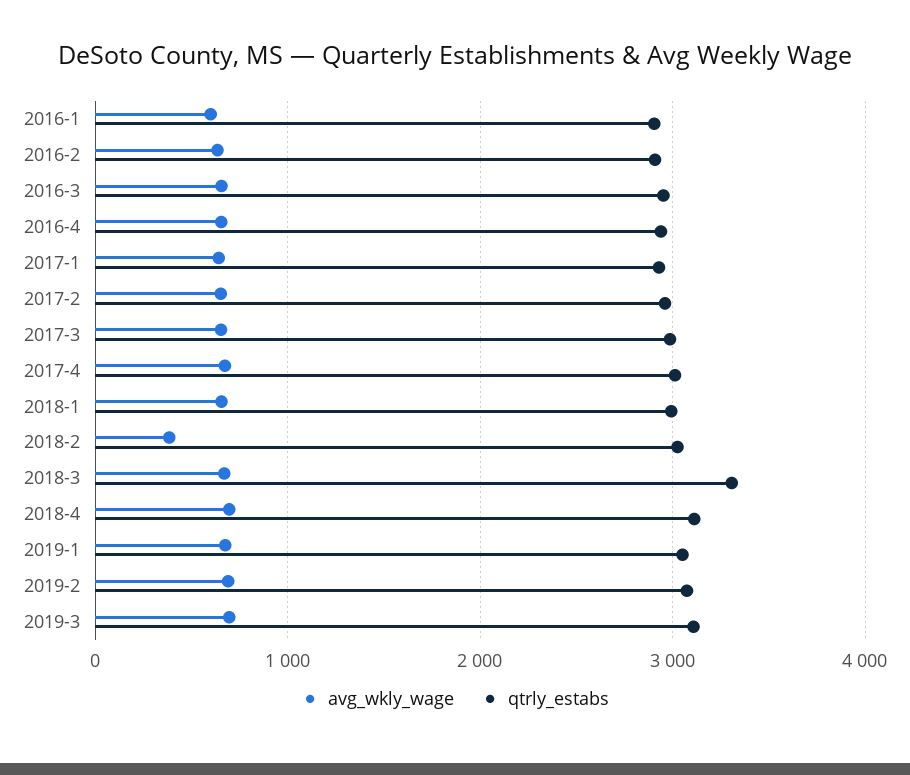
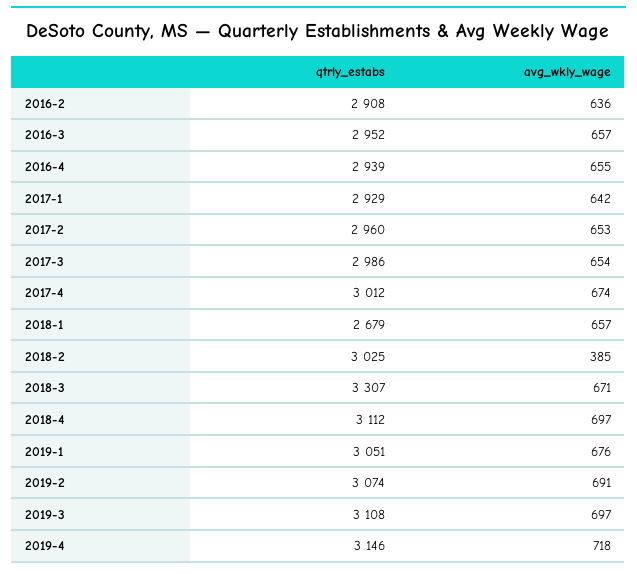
avg_wkly_wage, 2016-1: 600 -> none
qtrly_estabs, 2016-1: 2900 -> none
qtrly_estabs, 2018-1: 3000 -> 2679
qtrly_estabs, 2019-4: none -> 3146
avg_wkly_wage, 2019-4: none -> 718

